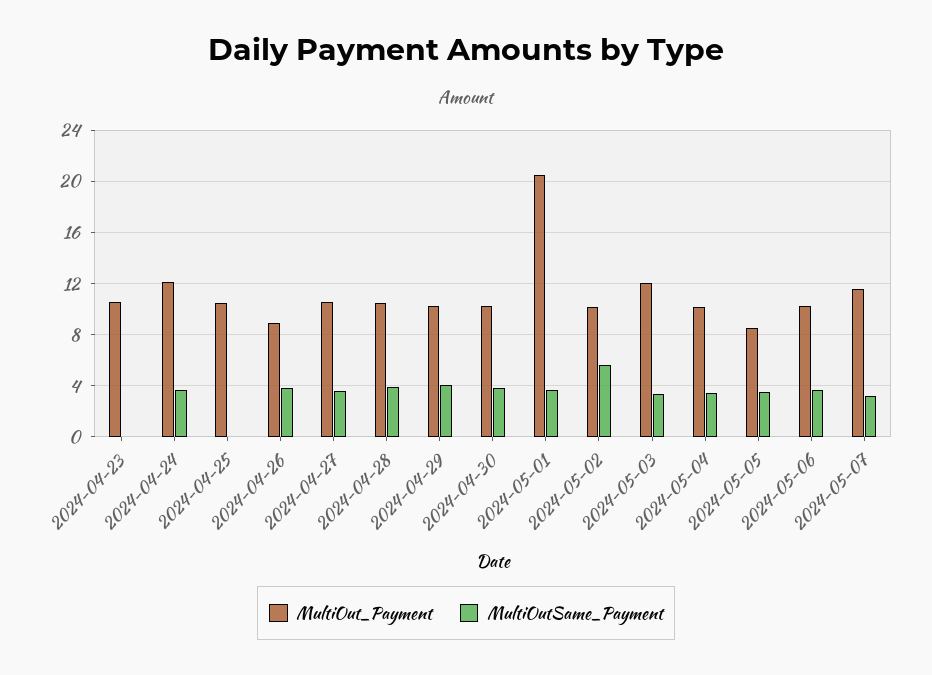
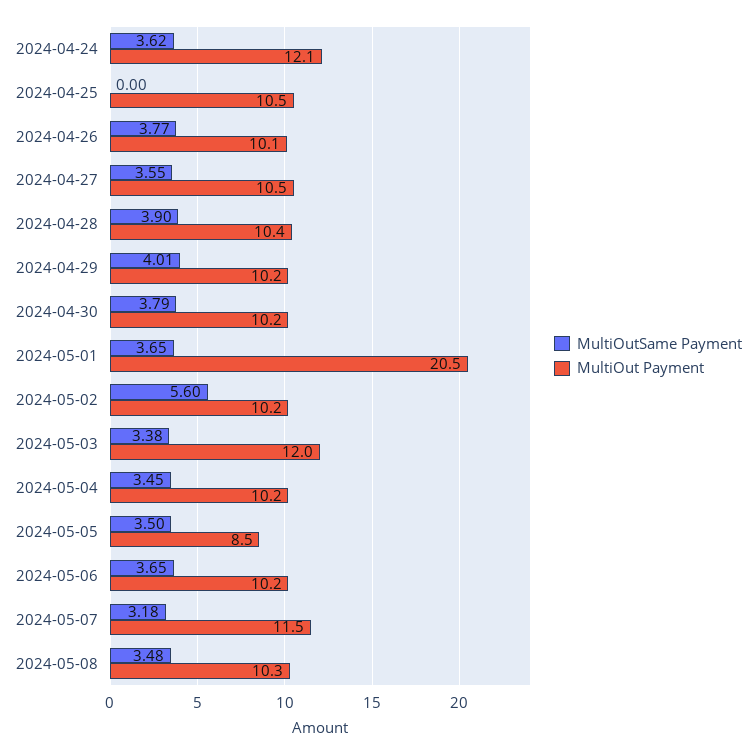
MultiOut_Payment, 2024-04-23: 10.5 -> none
MultiOutSame_Payment, 2024-04-23: 0 -> none
MultiOut_Payment, 2024-04-26: 9 -> 10.1
MultiOutSame_Payment, 2024-05-08: none -> 3.48
MultiOut_Payment, 2024-05-08: none -> 10.3

